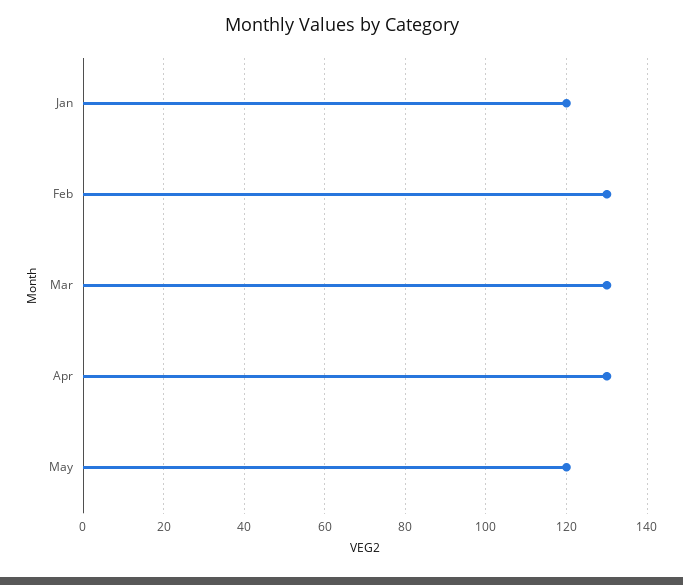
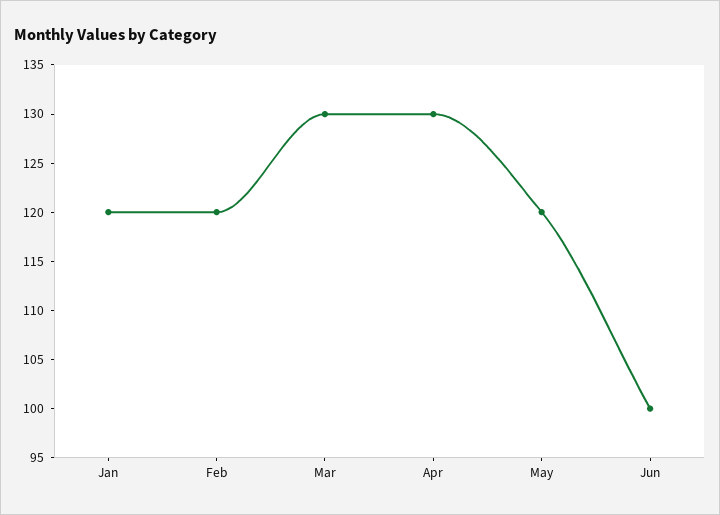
Feb: 130 -> 120
Jun: none -> 100

